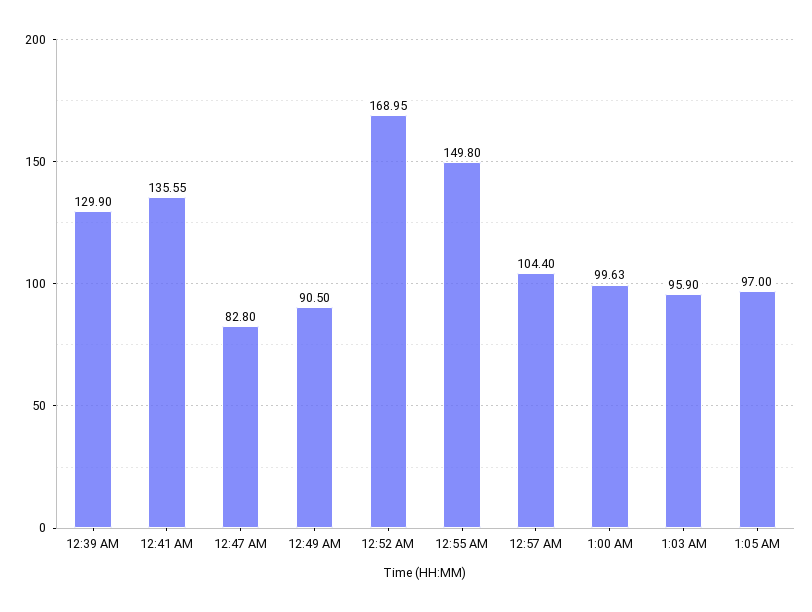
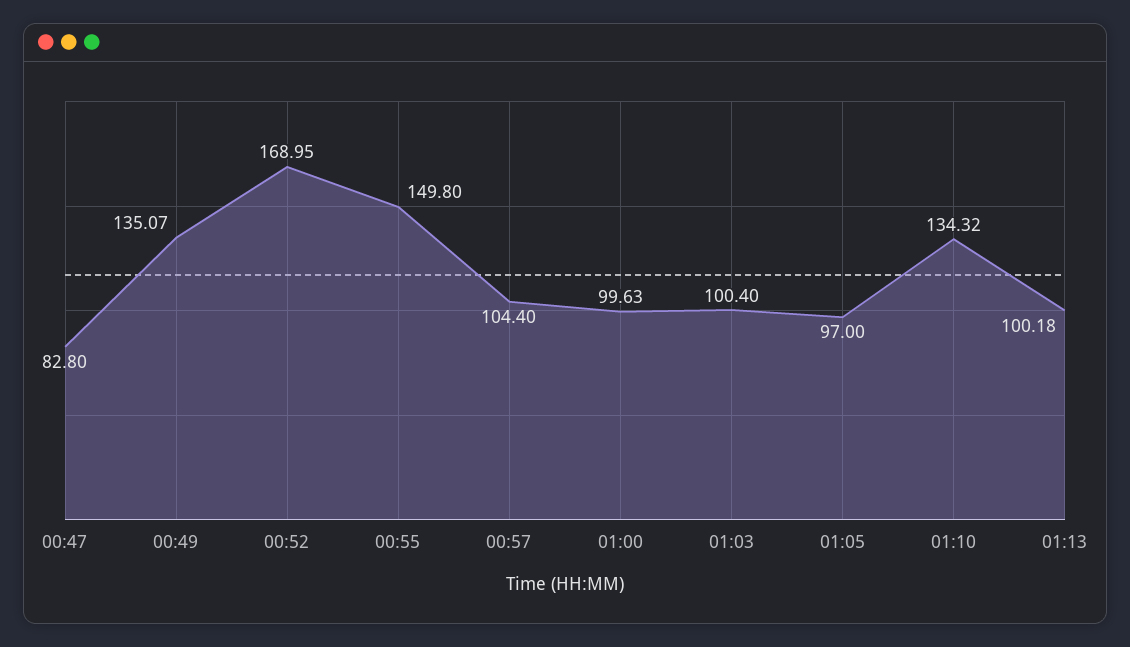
12:39 AM: 129.9 -> none
12:41 AM: 135.55 -> none
12:49 AM: 90.5 -> 135.07
1:03 AM: 95.9 -> 100.4
01:10: none -> 134.32
01:13: none -> 100.18

